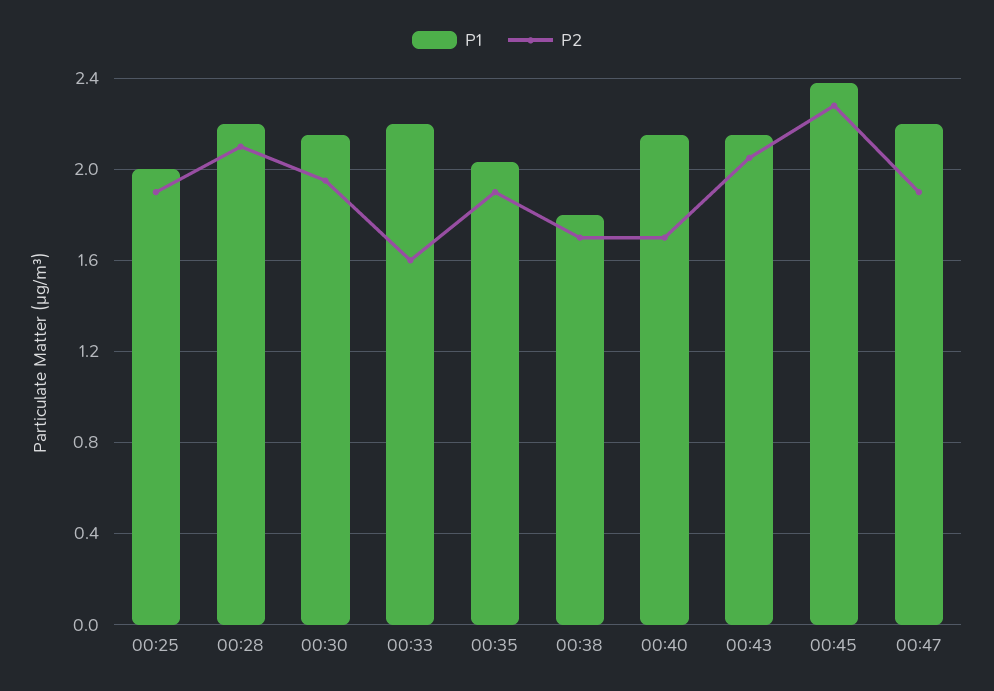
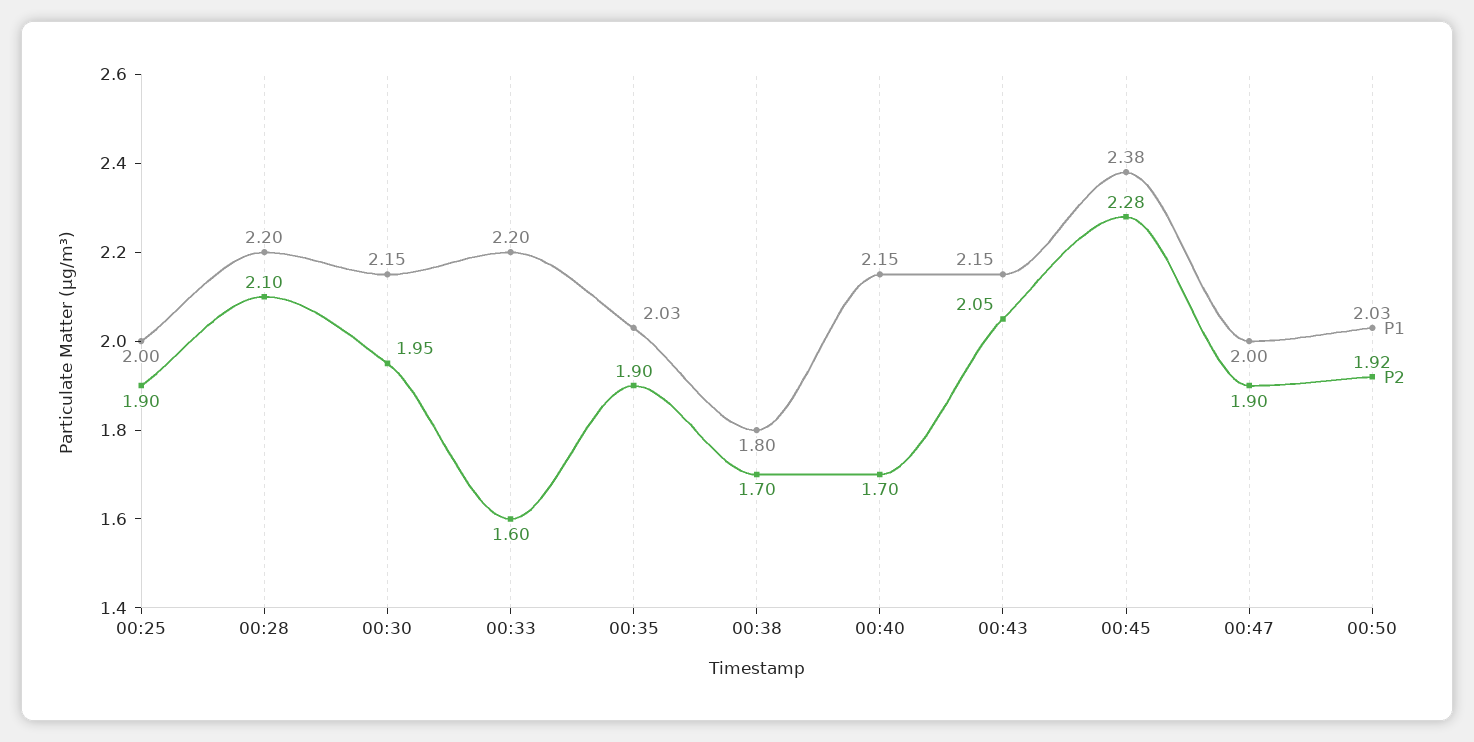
P1, 00:47: 2.2 -> 2
P1, 00:50: none -> 2.03
P2, 00:50: none -> 1.92

